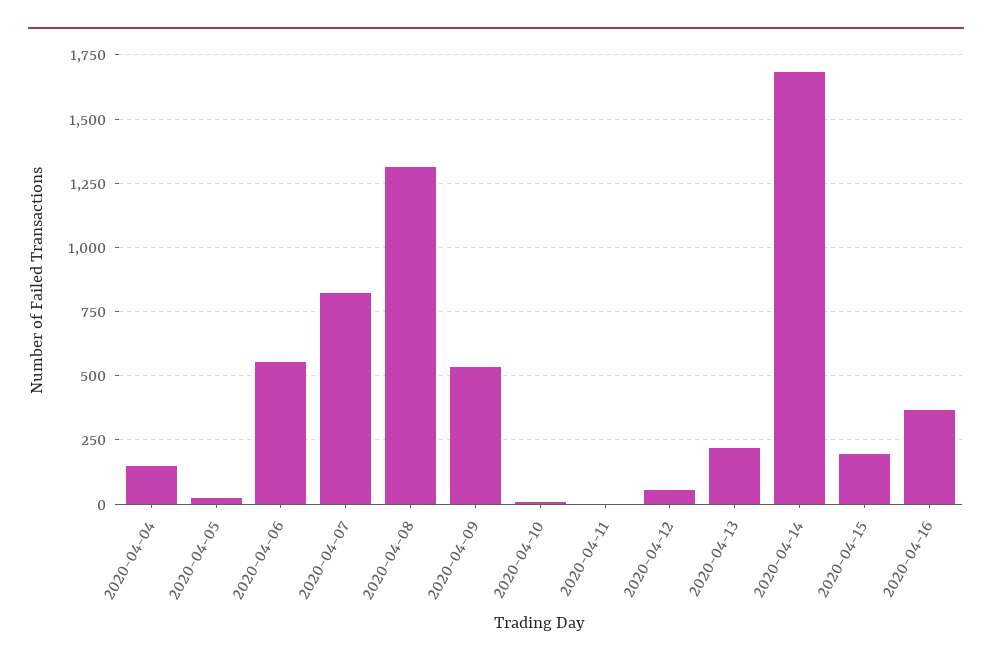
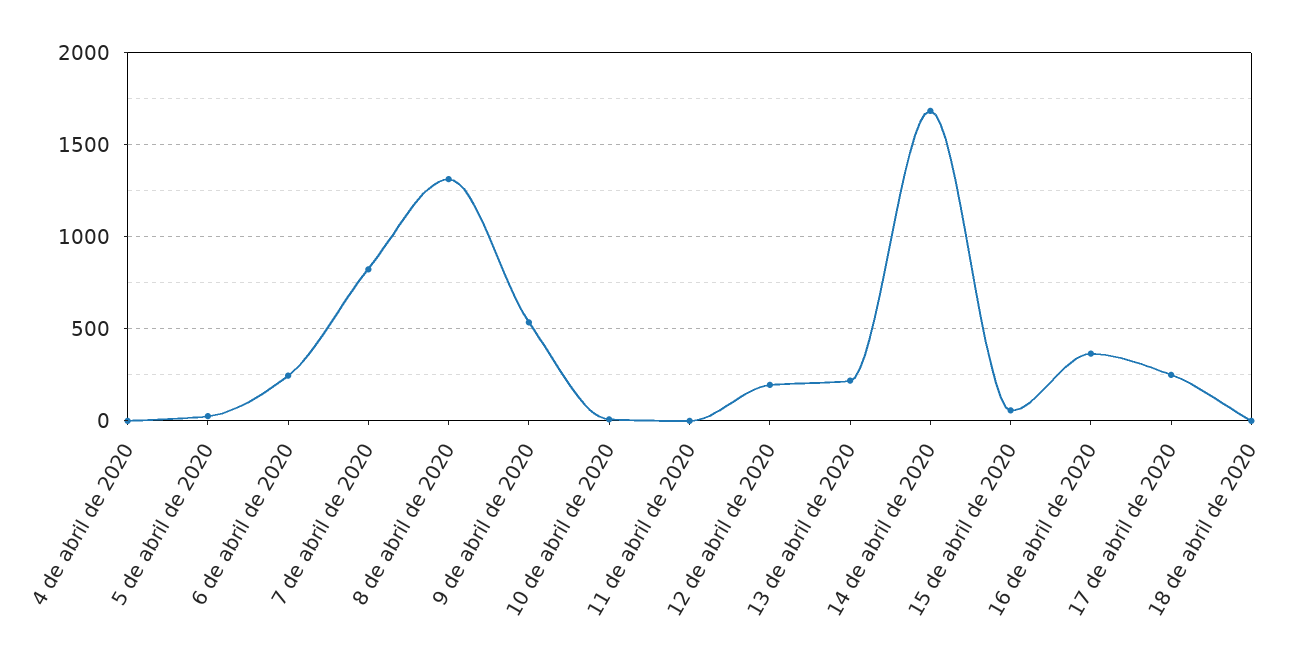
2020-04-04: 150 -> 0
2020-04-06: 550 -> 250
2020-04-12: 50 -> 200
2020-04-15: 200 -> 50
17 de abril de 2020: none -> 250
18 de abril de 2020: none -> 0

